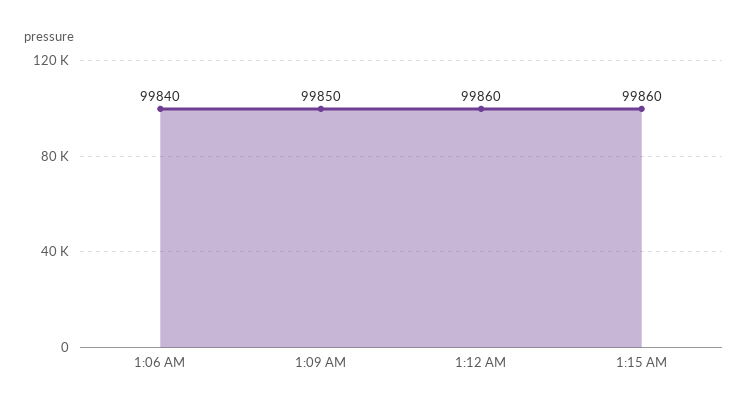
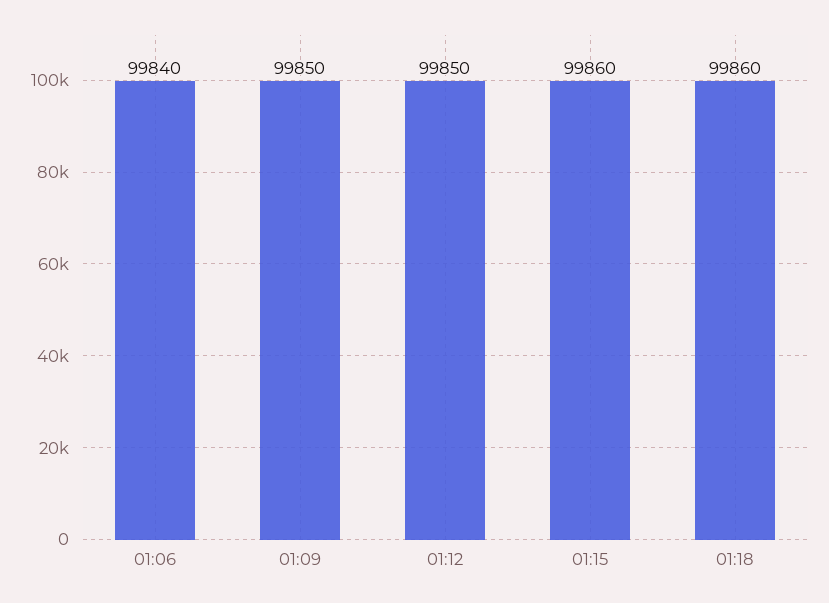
1:12 AM: 99860 -> 99850
01:18: none -> 99860

